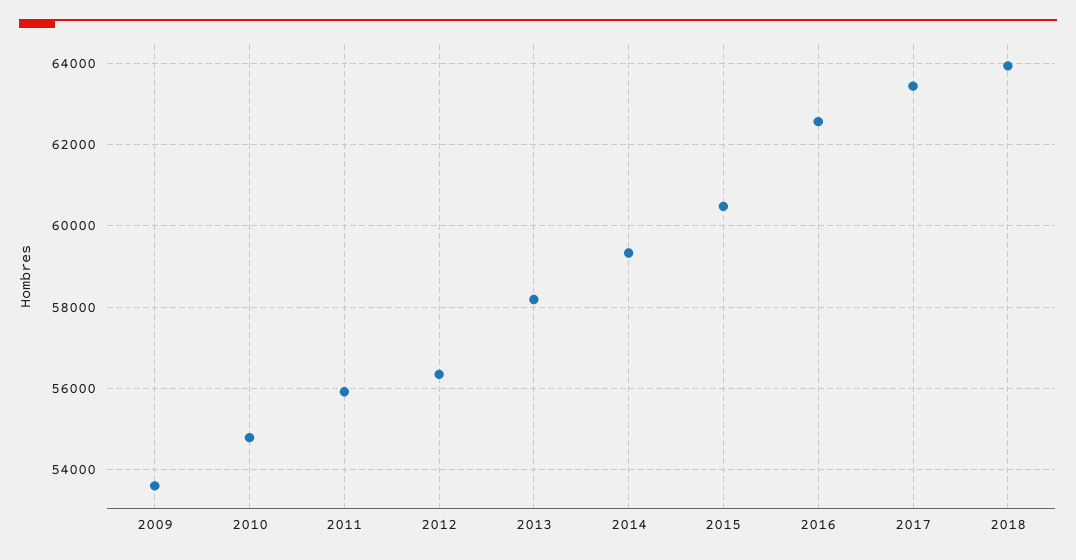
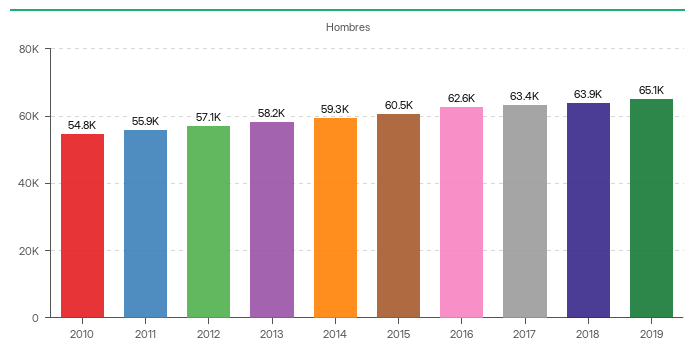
2009: 53600 -> none
2012: 56400 -> 57100
2019: none -> 65100

